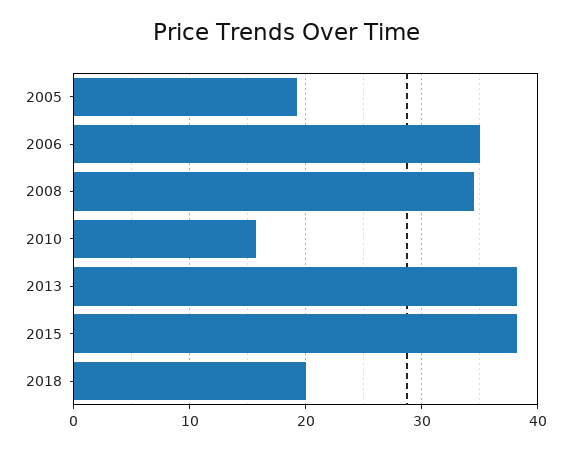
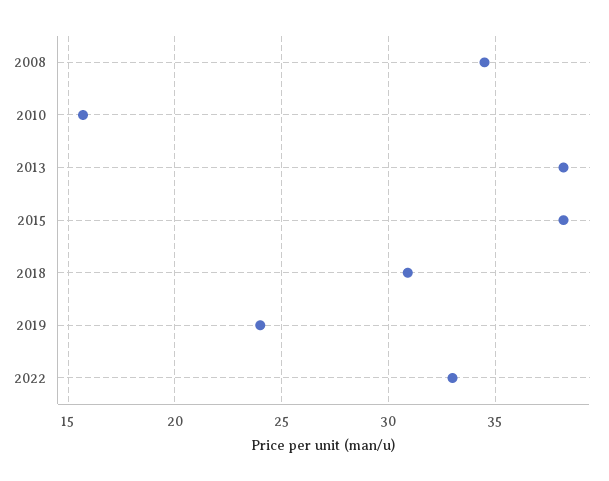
2005: 19 -> none
2006: 35 -> none
2018: 20 -> 31
2019: none -> 24
2022: none -> 33

